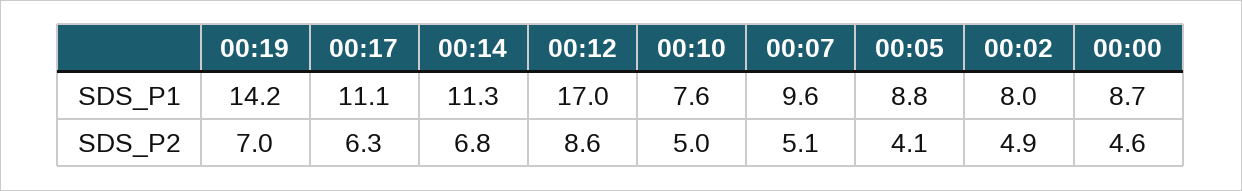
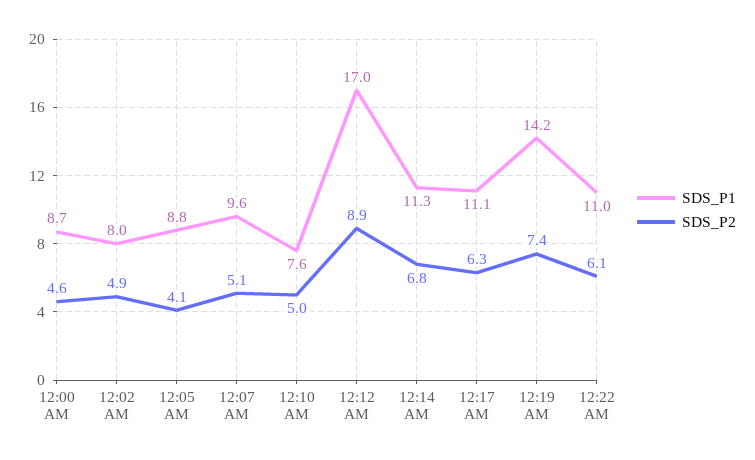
SDS_P2, 00:19: 7 -> 7.4
SDS_P2, 00:12: 8.6 -> 8.9
SDS_P1, 12:22 AM: none -> 11
SDS_P2, 12:22 AM: none -> 6.1

